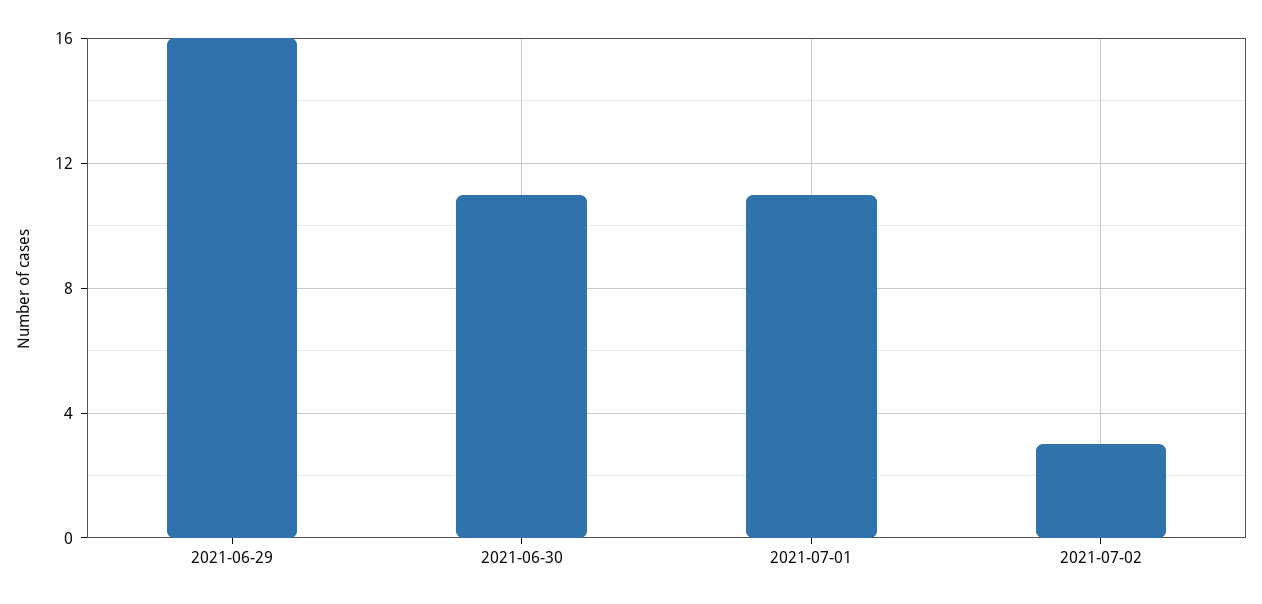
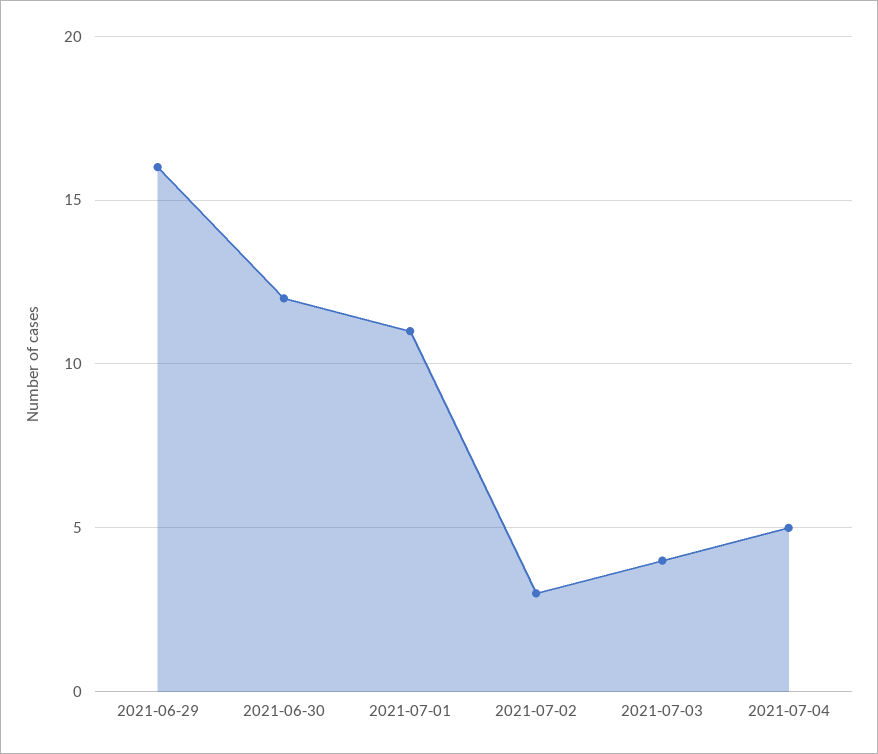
2021-06-30: 11 -> 12
2021-07-03: none -> 4
2021-07-04: none -> 5

